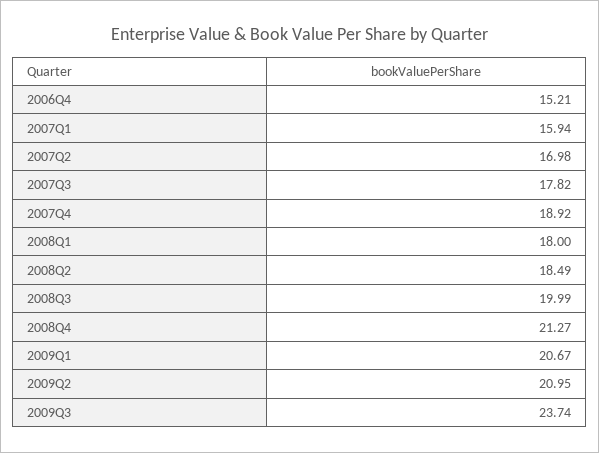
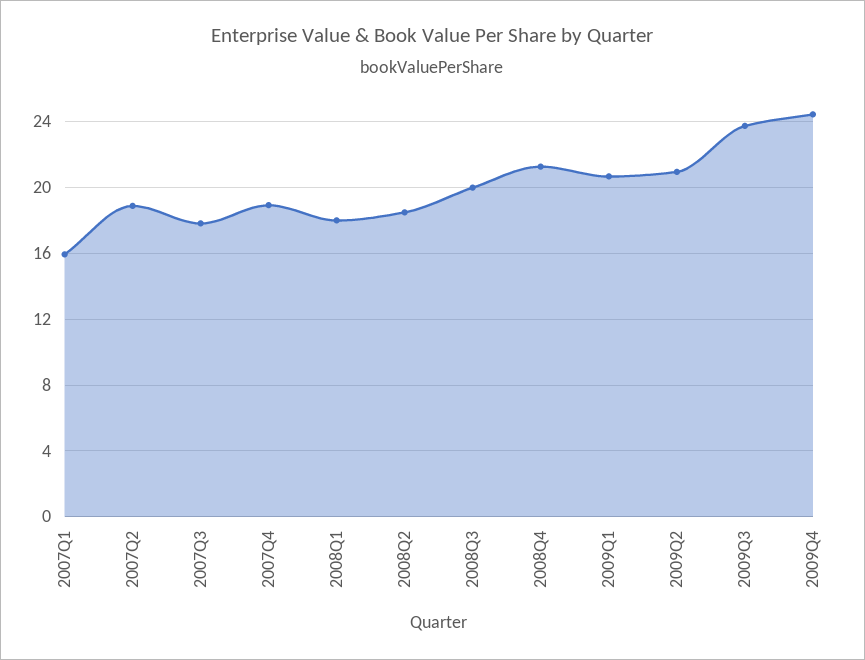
2006Q4: 15.21 -> none
2007Q2: 16.98 -> 19
2009Q4: none -> 24.5

